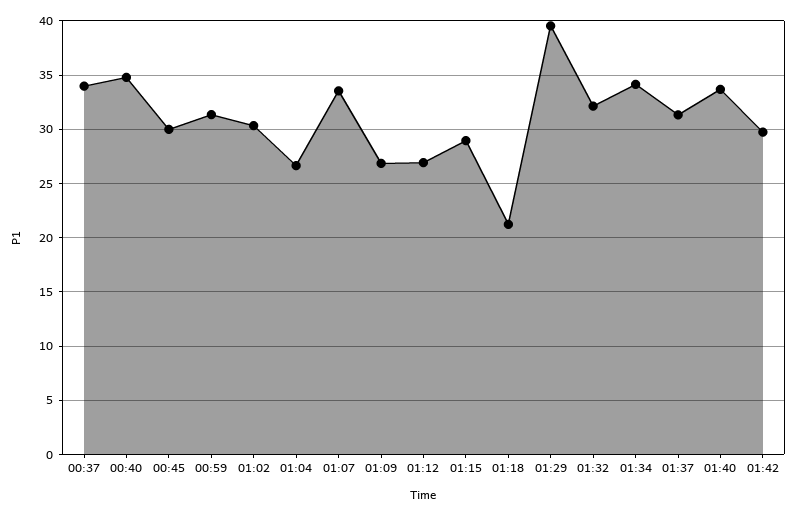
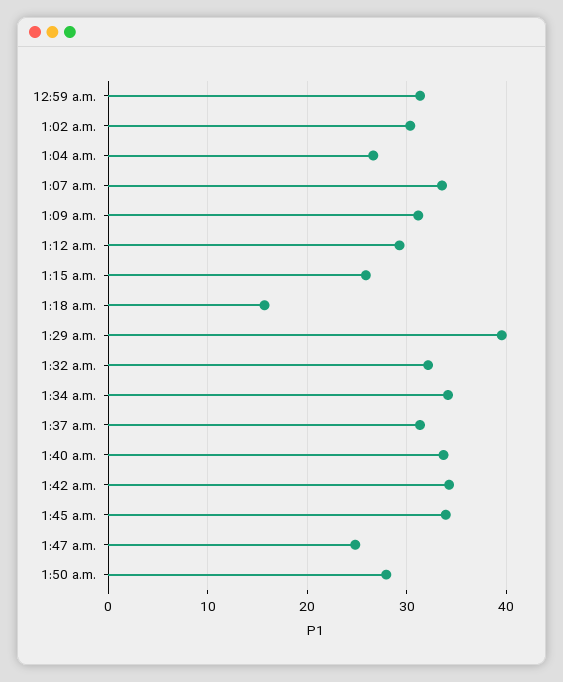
00:37: 34 -> none
00:40: 35 -> none
00:45: 30 -> none
01:09: 27 -> 31
01:12: 27 -> 29
01:15: 29 -> 26
01:18: 21 -> 16
01:42: 30 -> 34
1:45 a.m.: none -> 34
1:47 a.m.: none -> 25
1:50 a.m.: none -> 28

